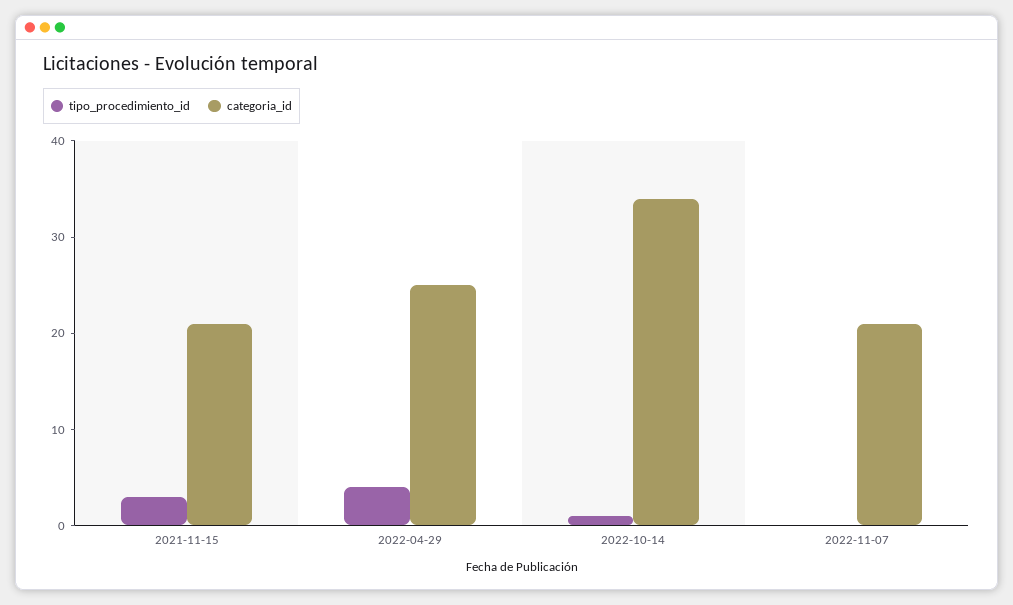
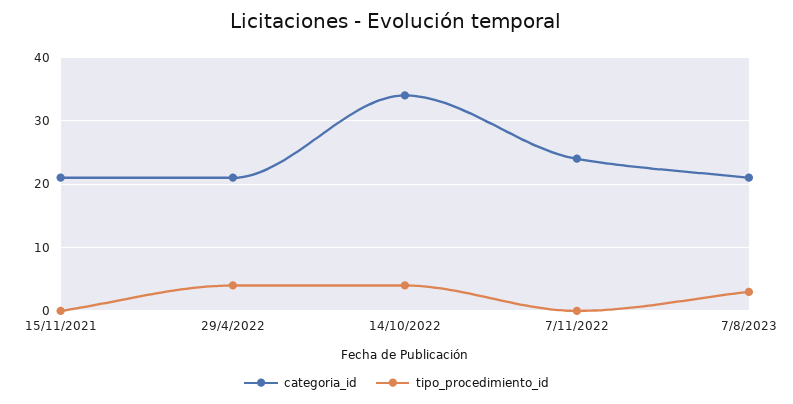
tipo_procedimiento_id, 2021-11-15: 3 -> 0
categoria_id, 2022-04-29: 25 -> 21
tipo_procedimiento_id, 2022-10-14: 1 -> 4
categoria_id, 2022-11-07: 21 -> 24
categoria_id, 7/8/2023: none -> 21
tipo_procedimiento_id, 7/8/2023: none -> 3

